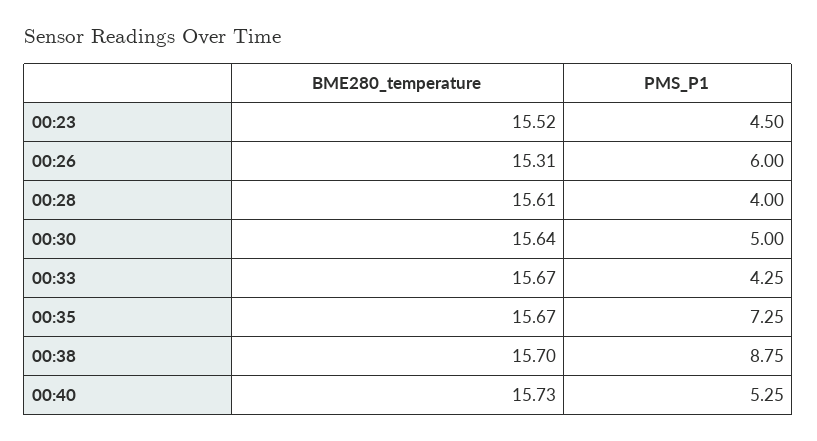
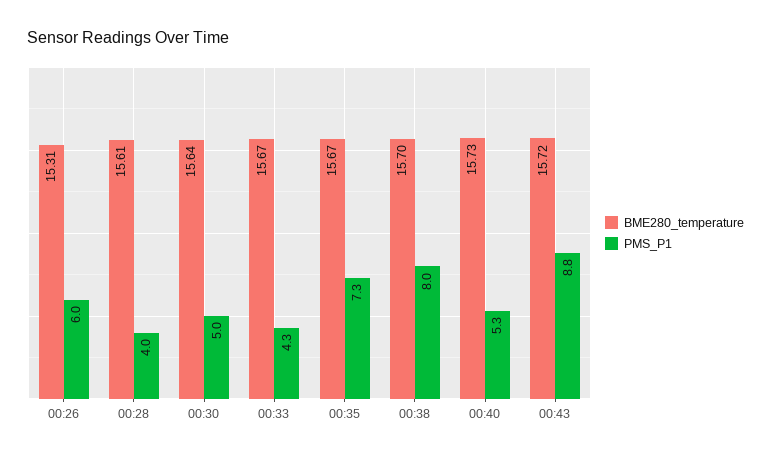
BME280_temperature, 00:23: 15.52 -> none
PMS_P1, 00:23: 4.5 -> none
PMS_P1, 00:38: 8.75 -> 8
BME280_temperature, 00:43: none -> 15.72
PMS_P1, 00:43: none -> 8.8

